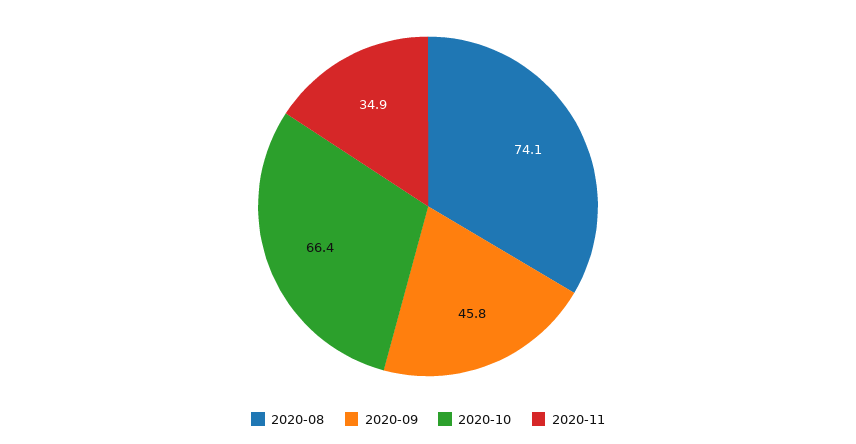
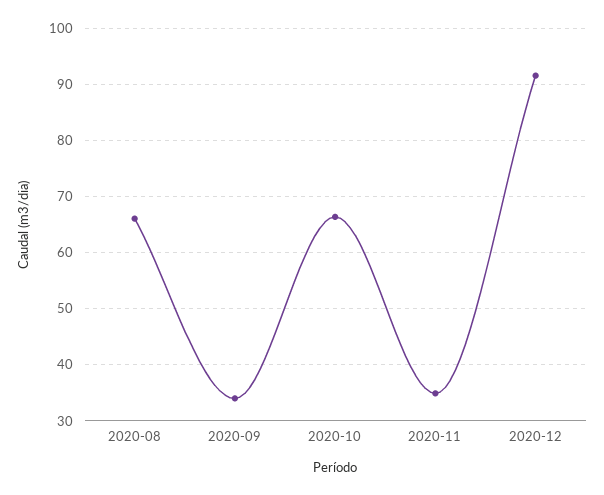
2020-08: 74.1 -> 66
2020-09: 45.8 -> 34
2020-12: none -> 92

